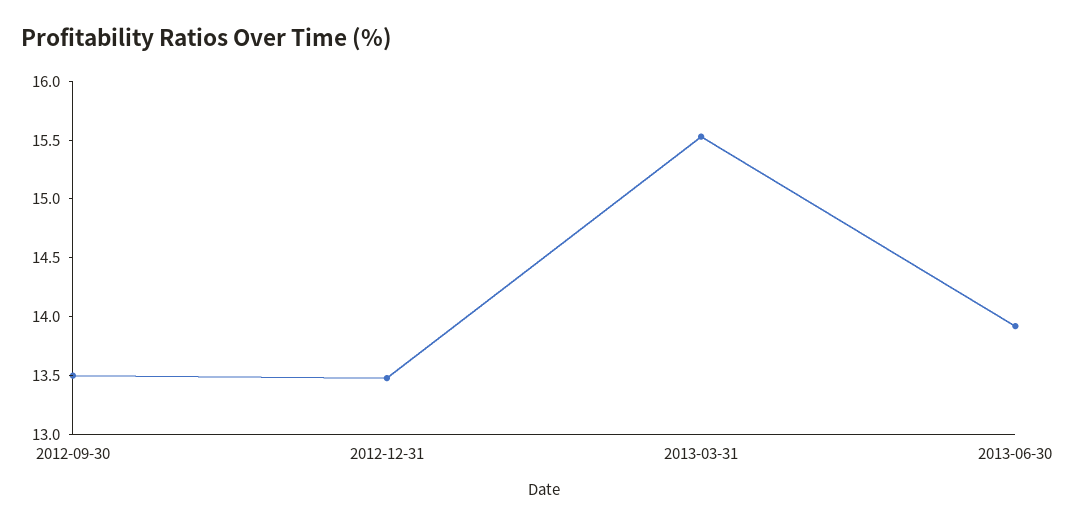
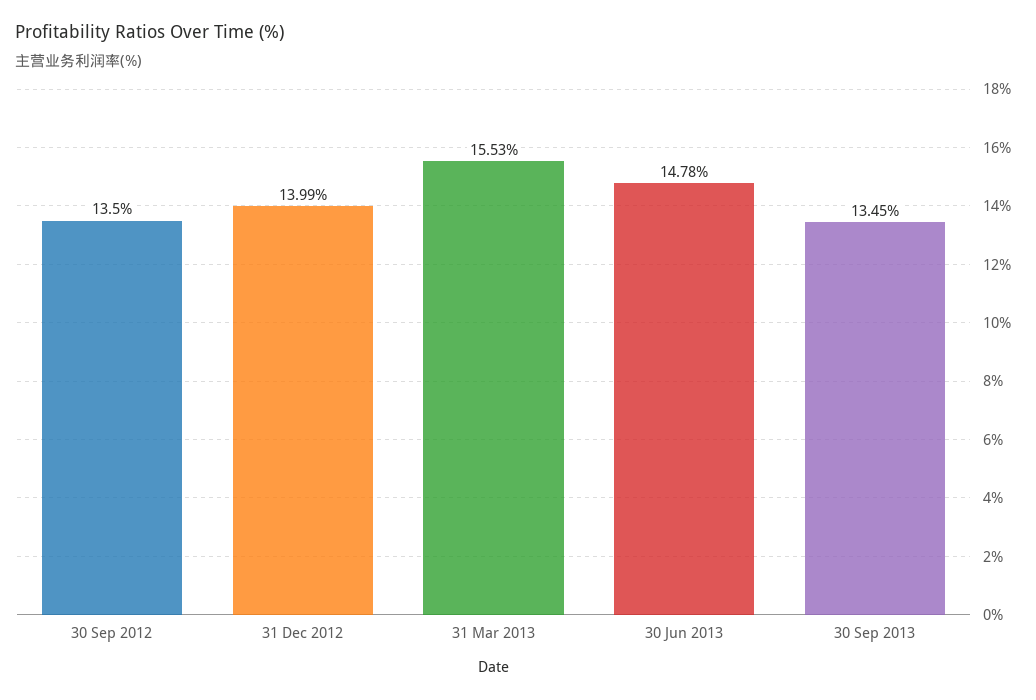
2012-12-31: 13.5 -> 13.99
2013-06-30: 13.9 -> 14.78
30 Sep 2013: none -> 13.45

